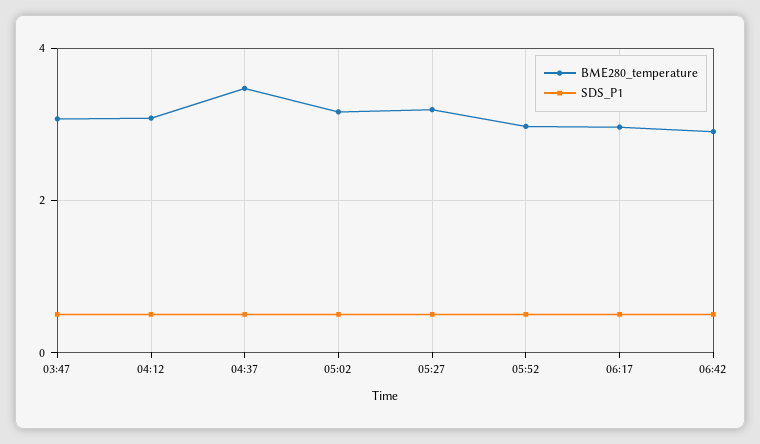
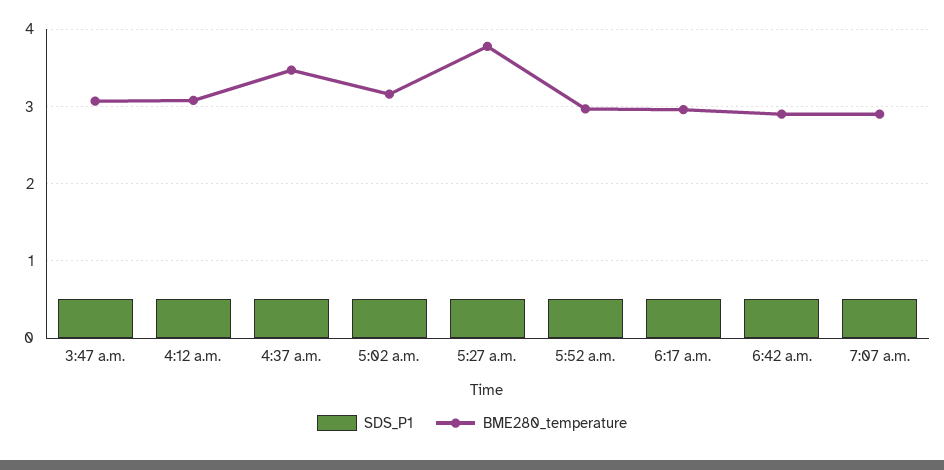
BME280_temperature, 05:27: 3.2 -> 3.8
SDS_P1, 7:07 a.m.: none -> 0.5
BME280_temperature, 7:07 a.m.: none -> 2.9

